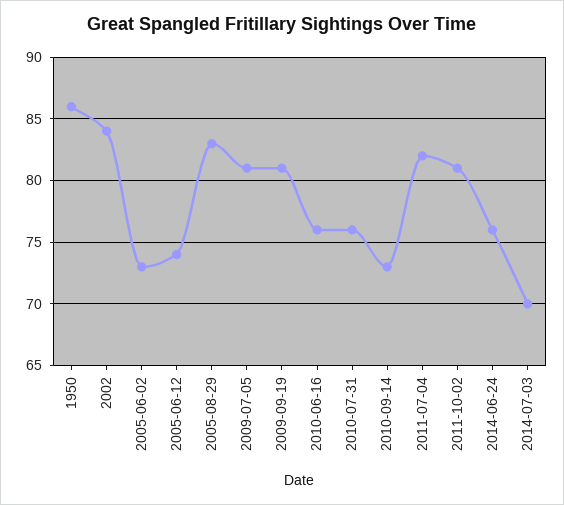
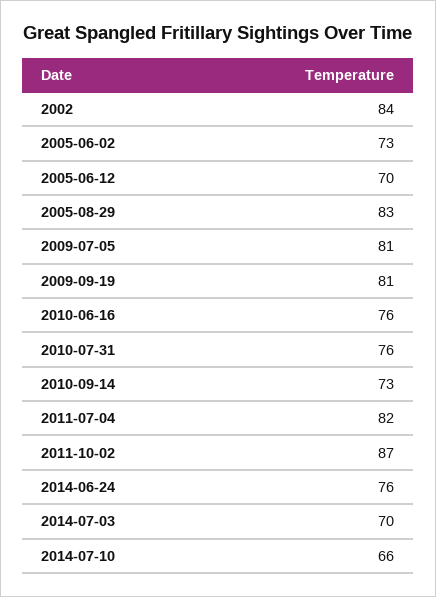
1950: 86 -> none
2005-06-12: 74 -> 70
2011-10-02: 81 -> 87
2014-07-10: none -> 66

